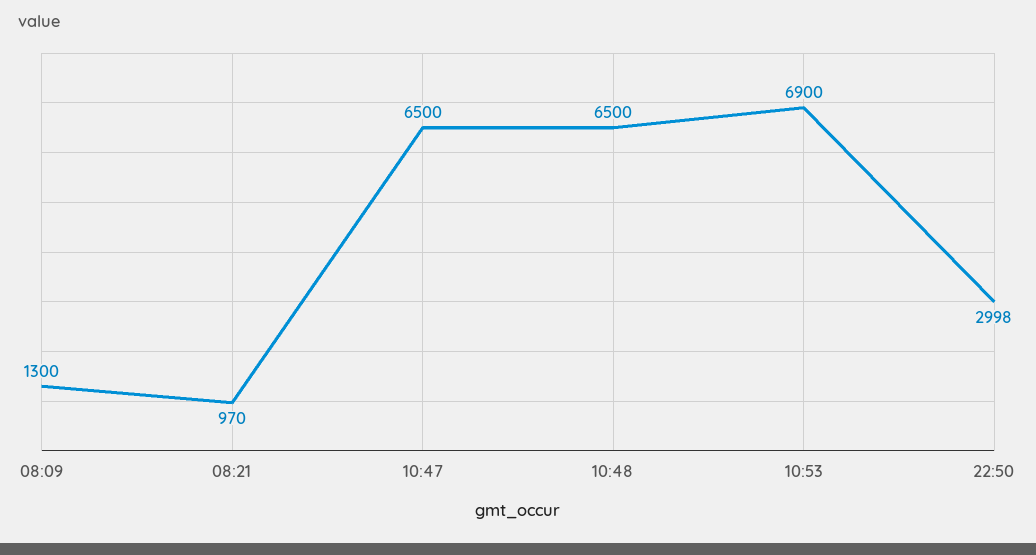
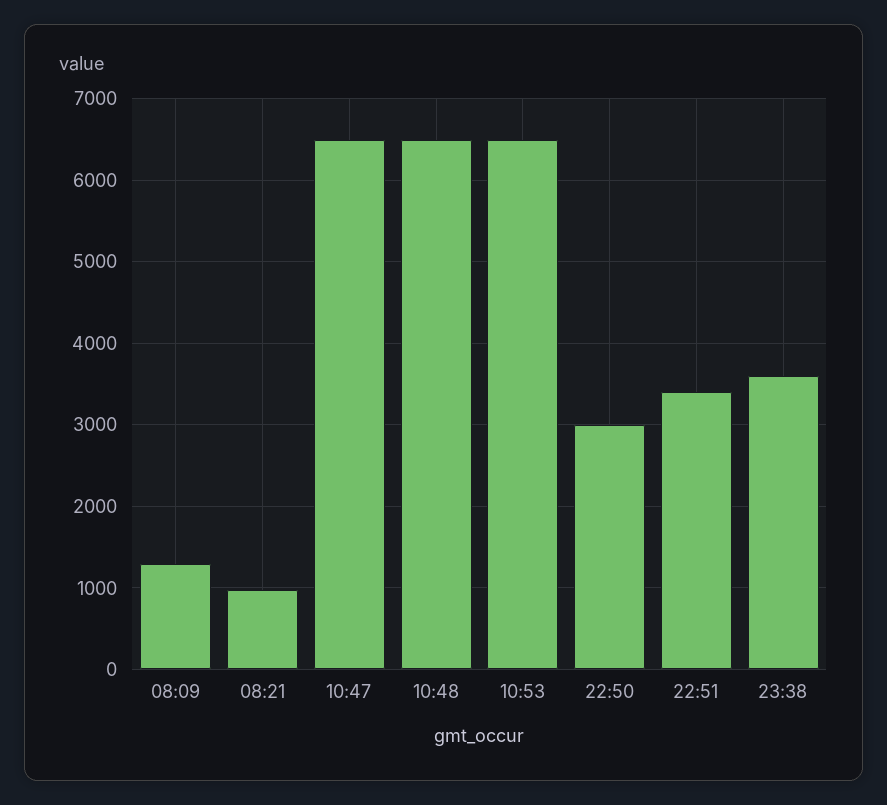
10:53: 6900 -> 6500
22:51: none -> 3400
23:38: none -> 3600

